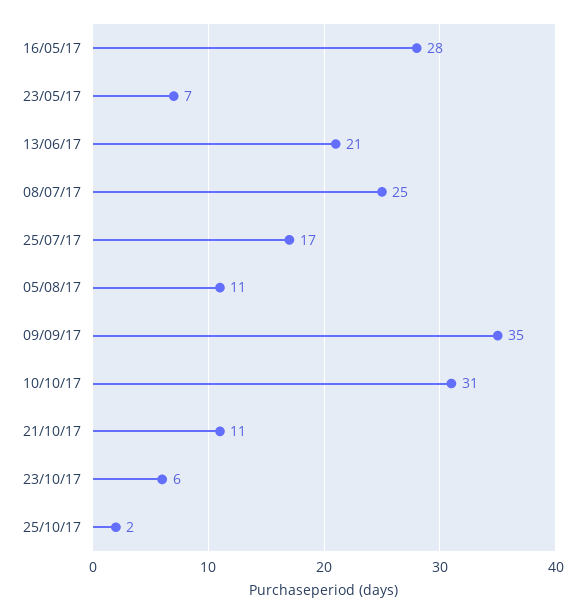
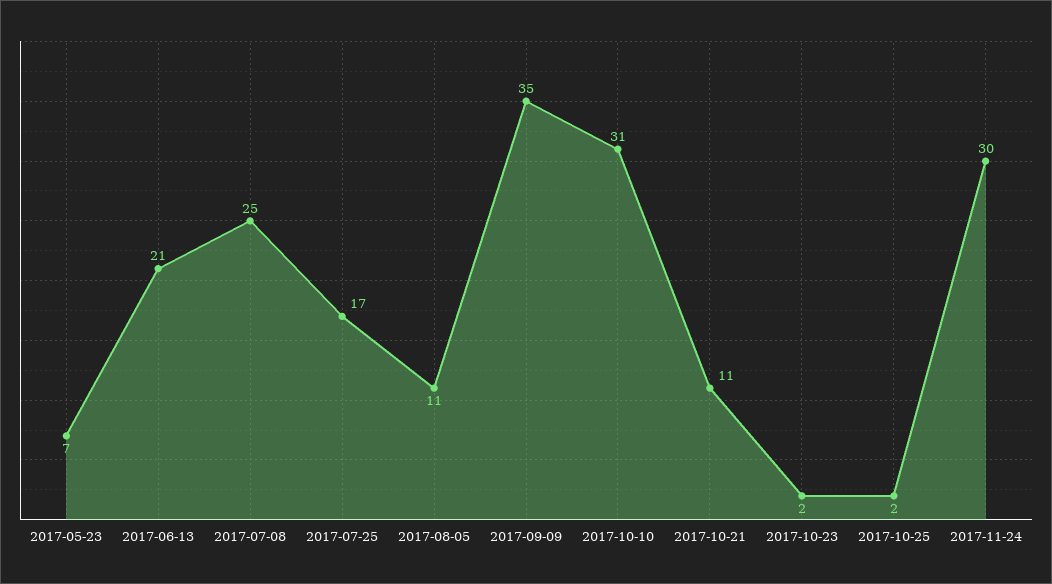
16/05/17: 28 -> none
23/10/17: 6 -> 2
2017-11-24: none -> 30

